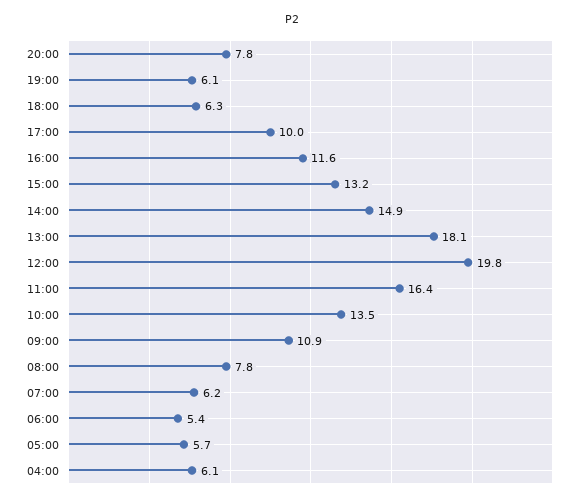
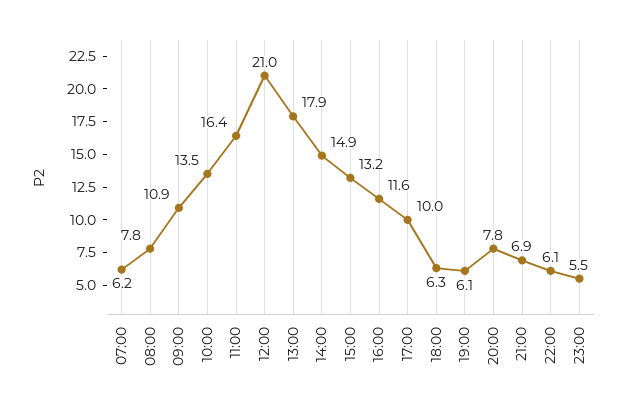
13:00: 18.1 -> 17.9
12:00: 19.8 -> 21
06:00: 5.4 -> none
05:00: 5.7 -> none
04:00: 6.1 -> none
21:00: none -> 6.9
22:00: none -> 6.1
23:00: none -> 5.5

